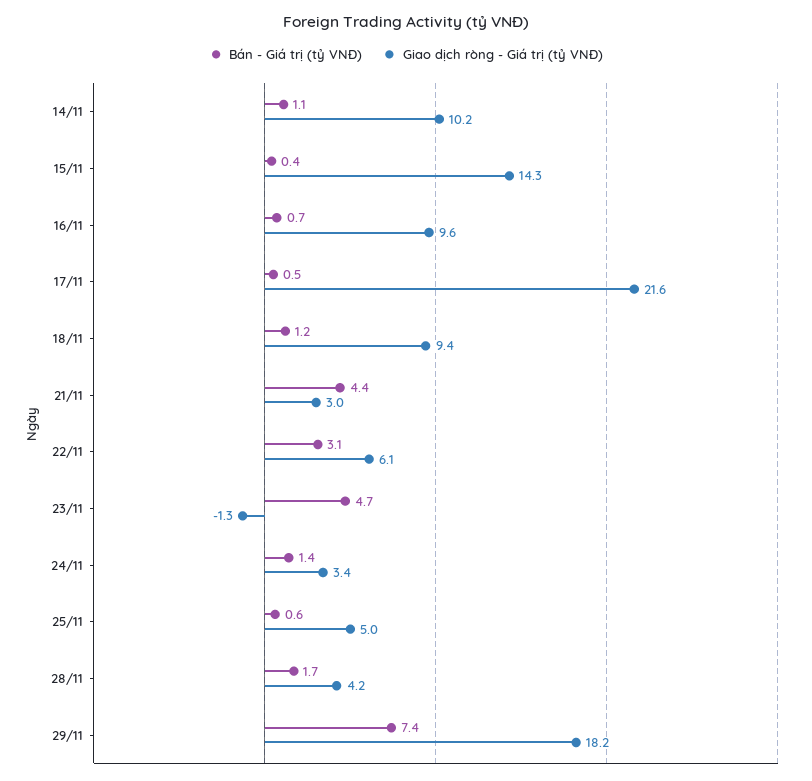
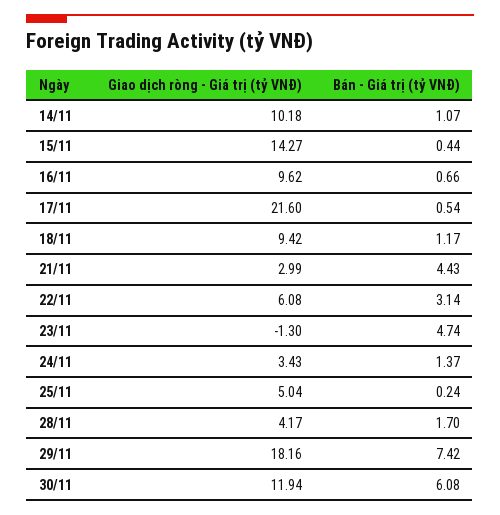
Bán - Giá trị (tỷ VNĐ), 25/11: 0.6 -> 0.24
Giao dịch ròng - Giá trị (tỷ VNĐ), 30/11: none -> 11.94
Bán - Giá trị (tỷ VNĐ), 30/11: none -> 6.08

